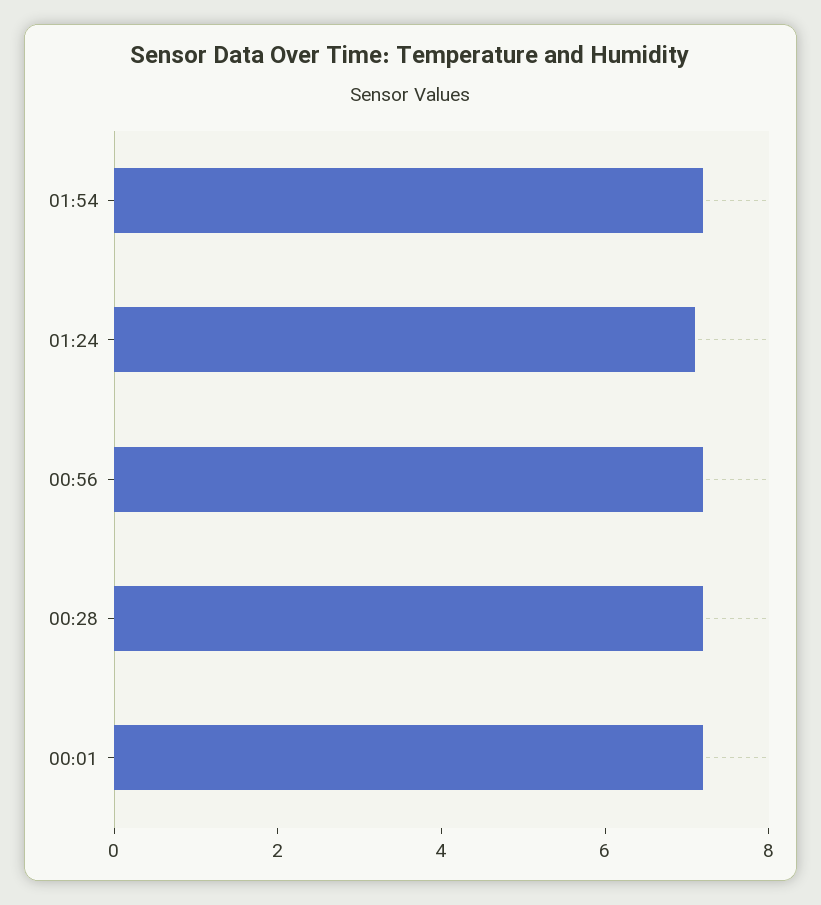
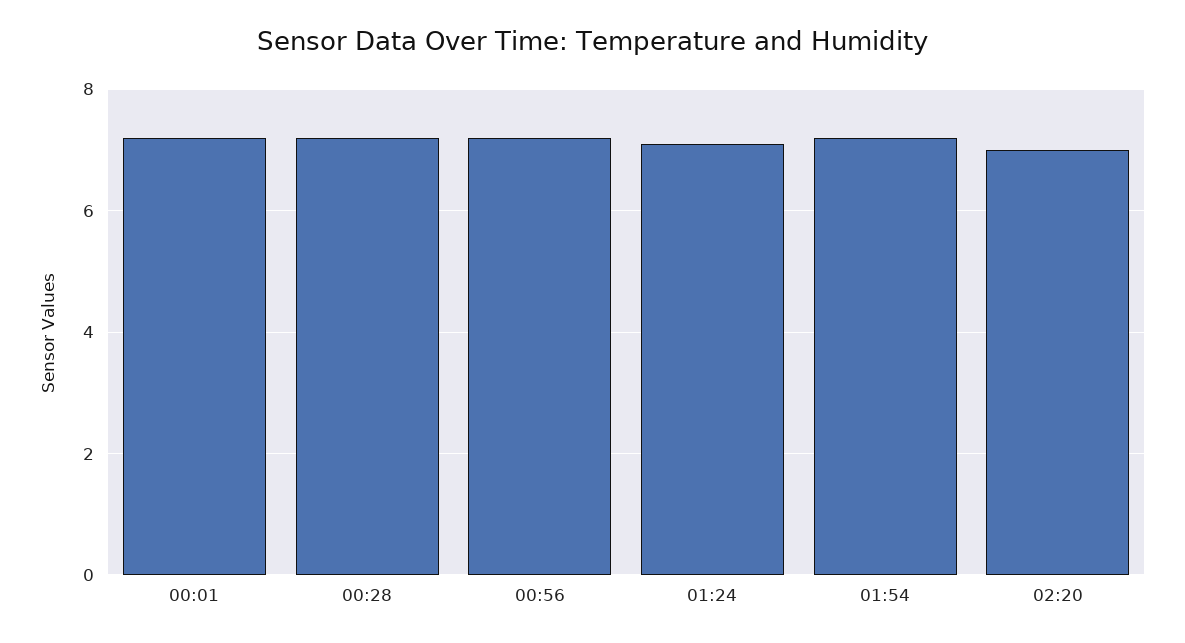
02:20: none -> 7

